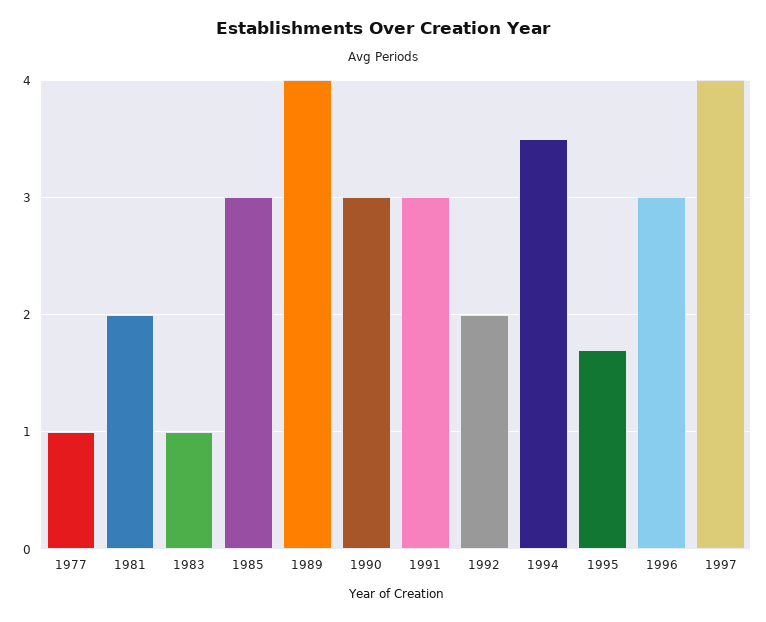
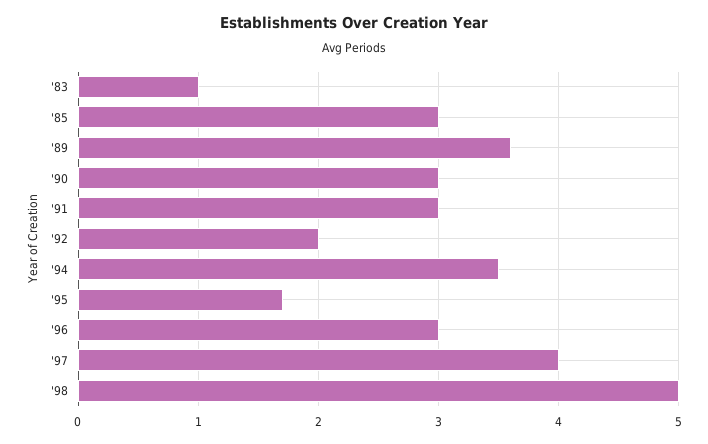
1977: 1 -> none
1981: 2 -> none
1989: 4 -> 3.6
'98: none -> 5

